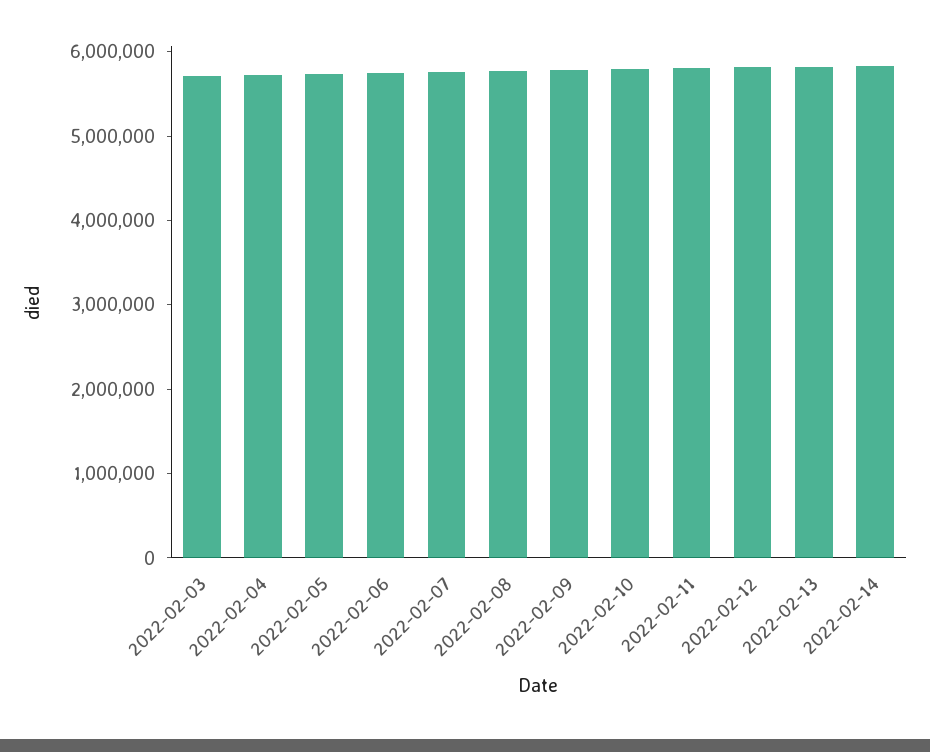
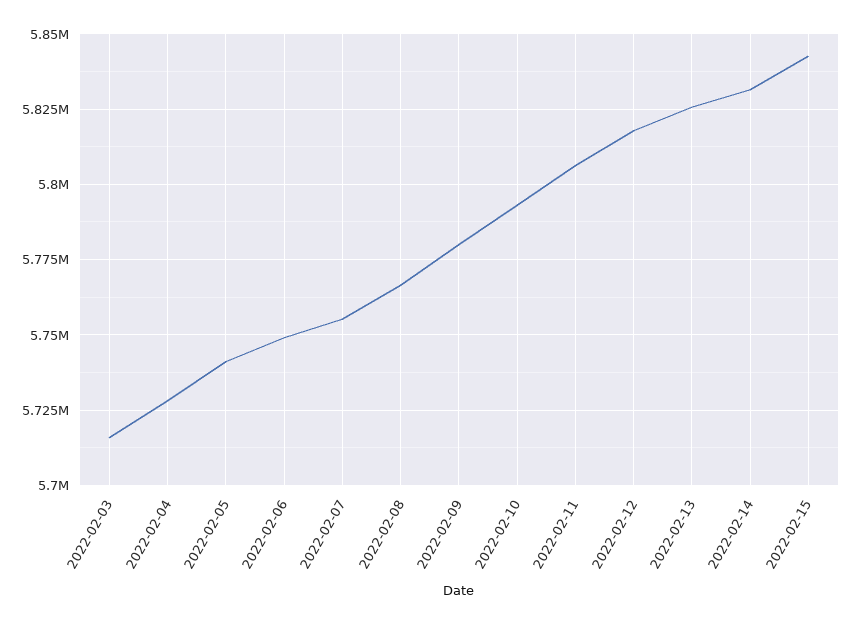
2022-02-15: none -> 5842500

